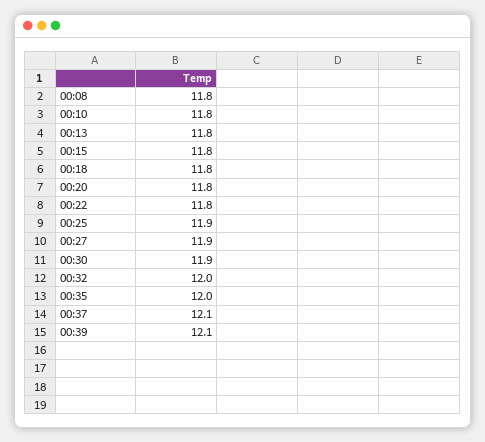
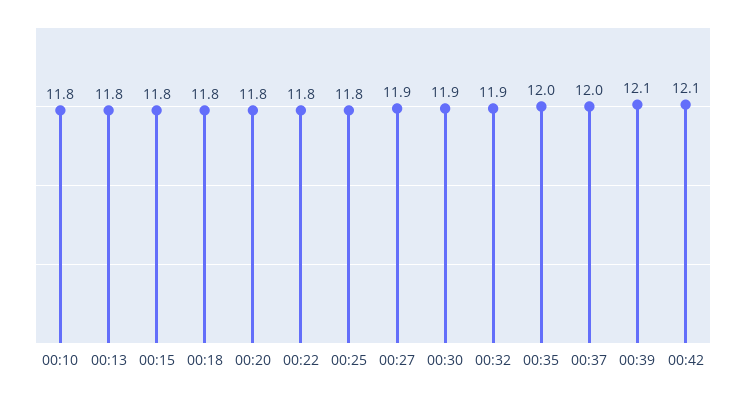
00:08: 11.8 -> none
00:25: 11.9 -> 11.8
00:32: 12 -> 11.9
00:37: 12.1 -> 12
00:42: none -> 12.1

